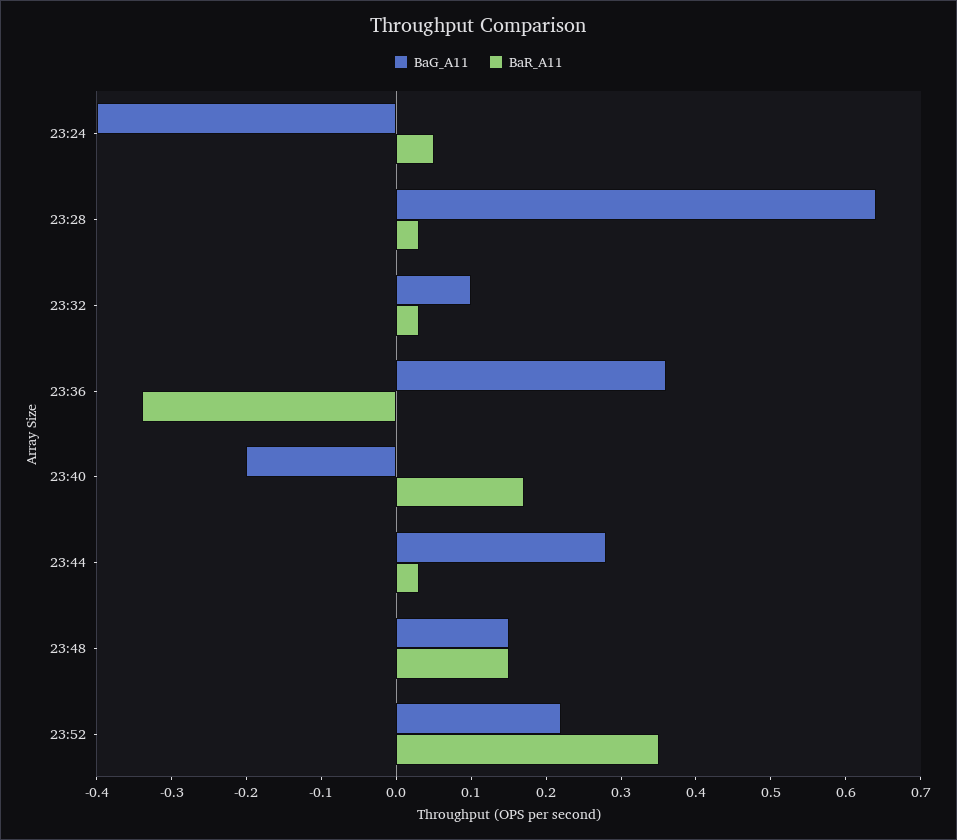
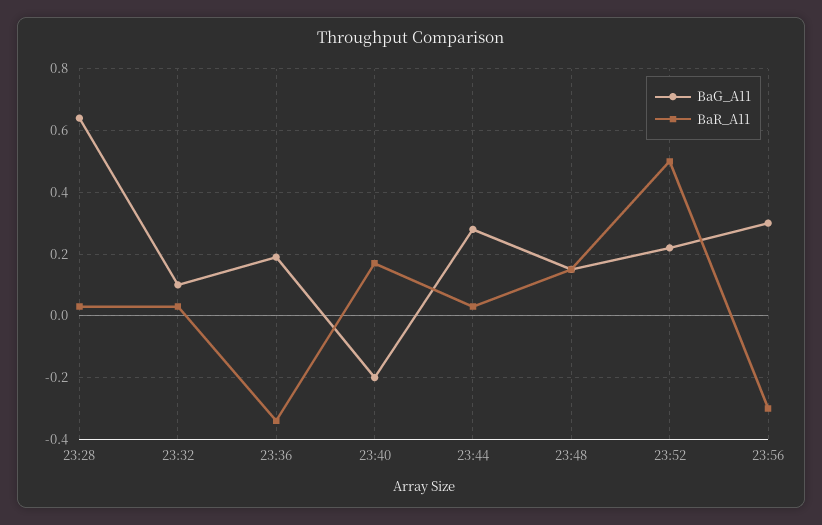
BaG_A11, 23:24: -0.4 -> none
BaR_A11, 23:24: 0.05 -> none
BaG_A11, 23:36: 0.35 -> 0.2
BaR_A11, 23:52: 0.35 -> 0.5
BaG_A11, 23:56: none -> 0.3
BaR_A11, 23:56: none -> -0.3

